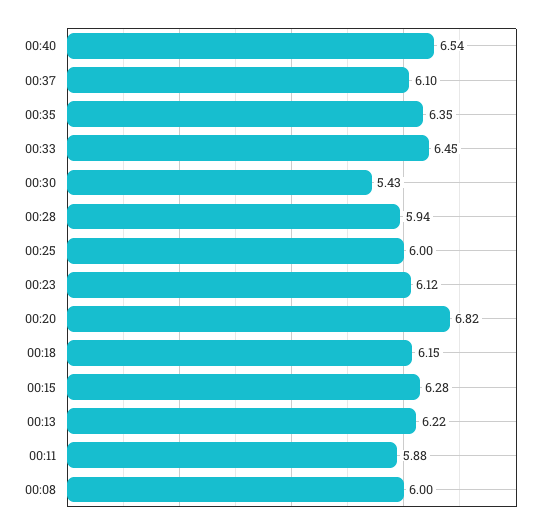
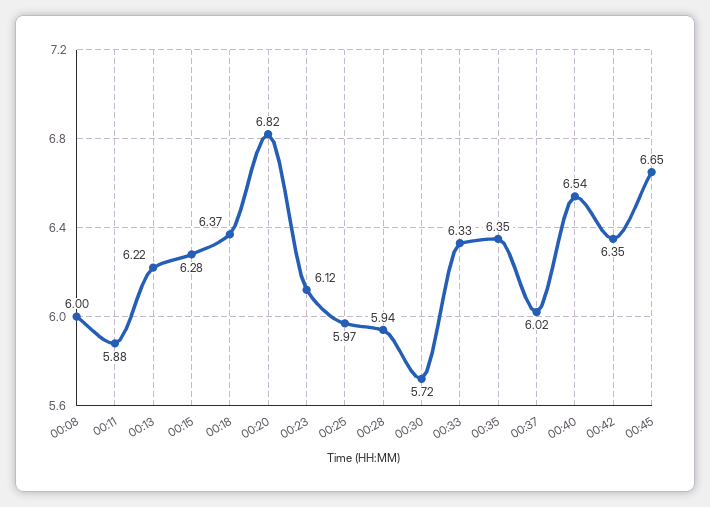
00:37: 6.1 -> 6.02
00:33: 6.45 -> 6.33
00:30: 5.43 -> 5.72
00:25: 6 -> 5.97
00:18: 6.15 -> 6.37
00:42: none -> 6.35
00:45: none -> 6.65

